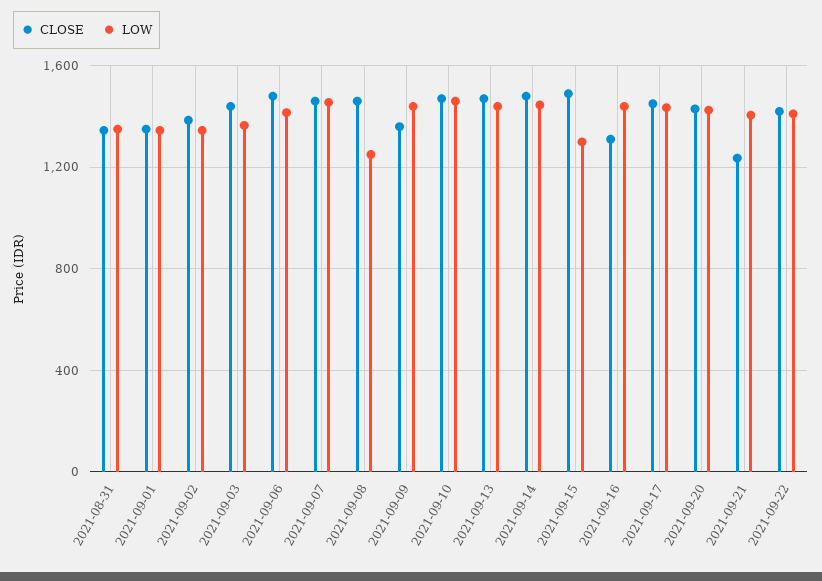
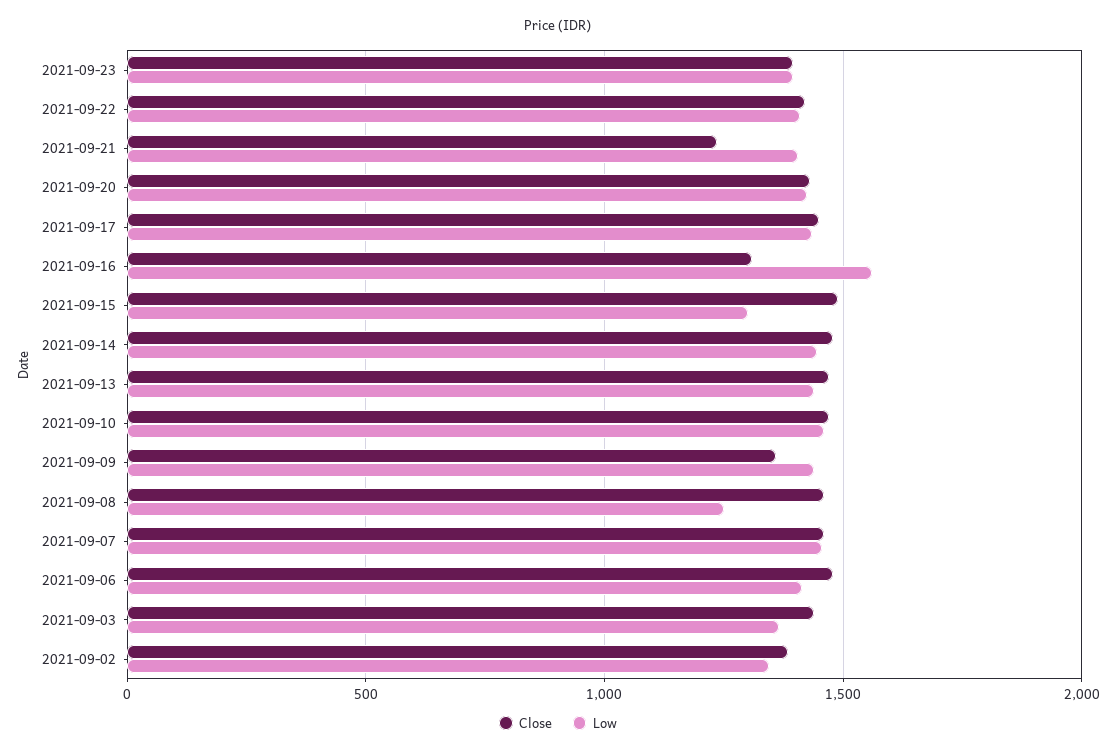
CLOSE, 2021-08-31: 1350 -> none
LOW, 2021-08-31: 1350 -> none
CLOSE, 2021-09-01: 1350 -> none
LOW, 2021-09-01: 1350 -> none
LOW, 2021-09-16: 1450 -> 1550
CLOSE, 2021-09-23: none -> 1400
LOW, 2021-09-23: none -> 1400

